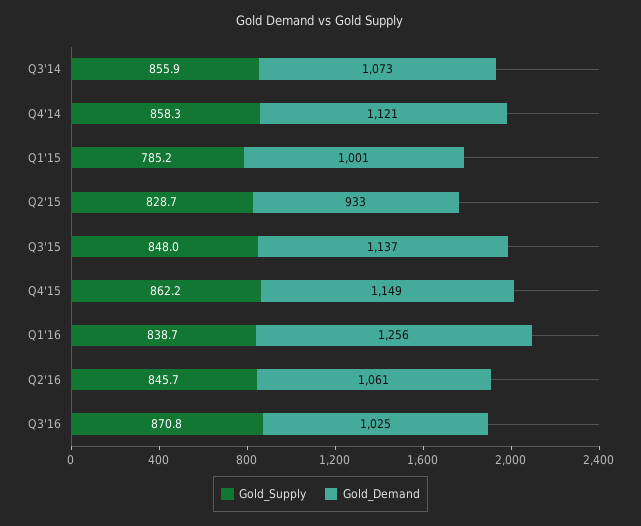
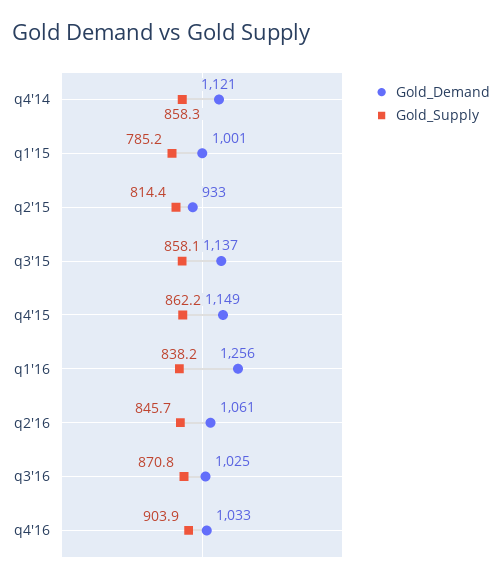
Gold_Supply, Q3'14: 855.9 -> none
Gold_Demand, Q3'14: 1073 -> none
Gold_Supply, Q2'15: 828.7 -> 814.4
Gold_Supply, Q3'15: 848 -> 858.1
Gold_Supply, Q1'16: 838.7 -> 838.2
Gold_Demand, q4'16: none -> 1033
Gold_Supply, q4'16: none -> 903.9

